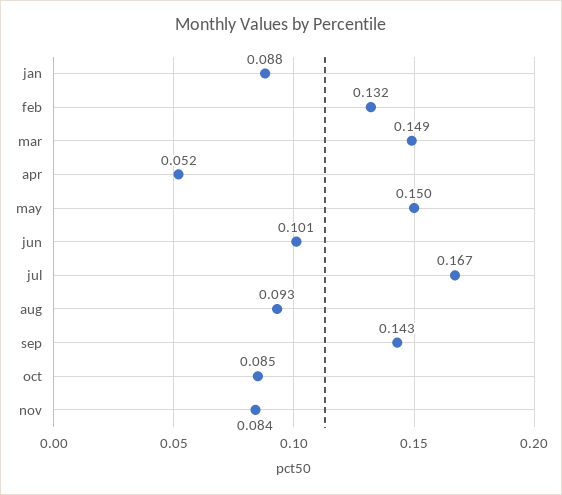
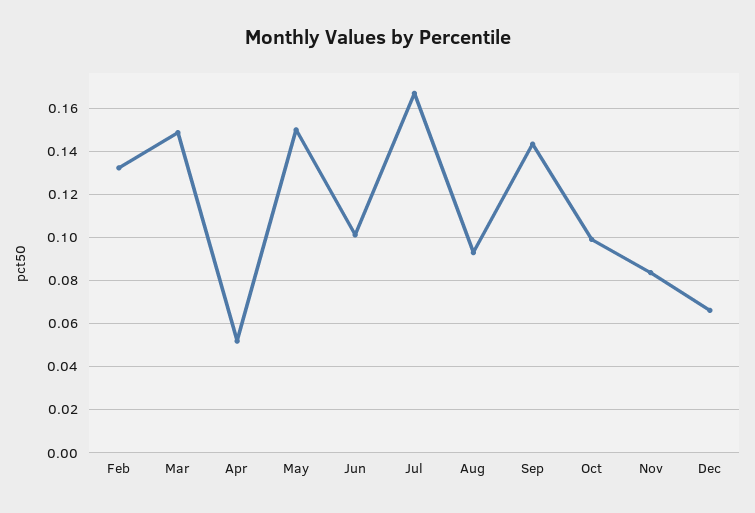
jan: 0.088 -> none
oct: 0.085 -> 0.1
Dec: none -> 0.065

